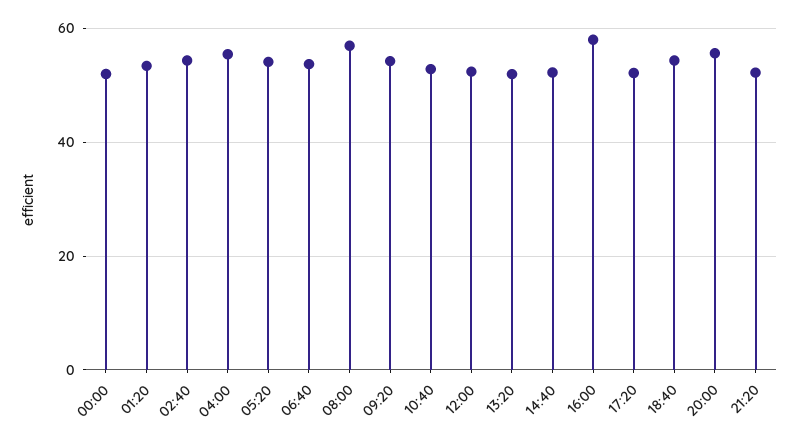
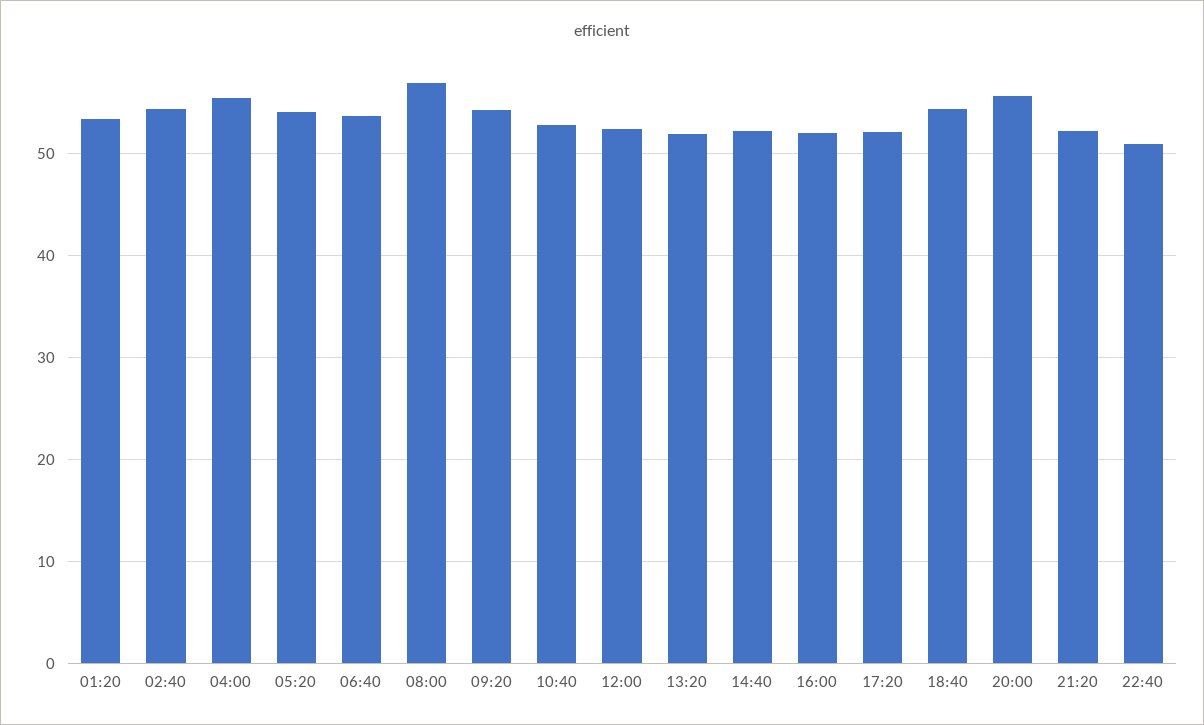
00:00: 52 -> none
16:00: 58 -> 52
22:40: none -> 51

